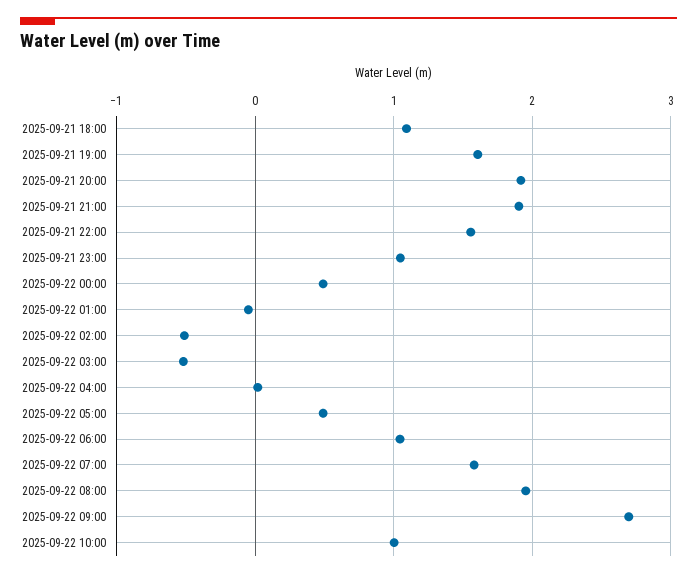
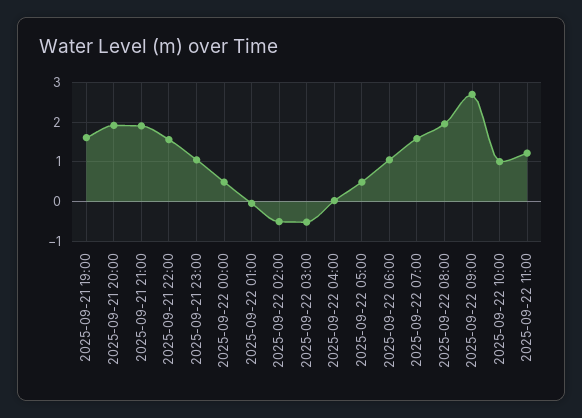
2025-09-21 18:00: 1.1 -> none
2025-09-22 11:00: none -> 1.2

